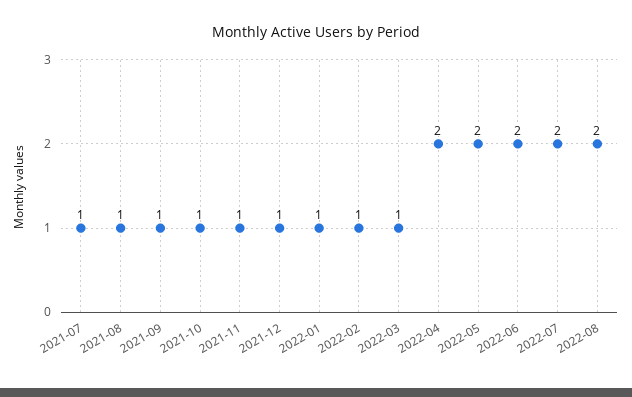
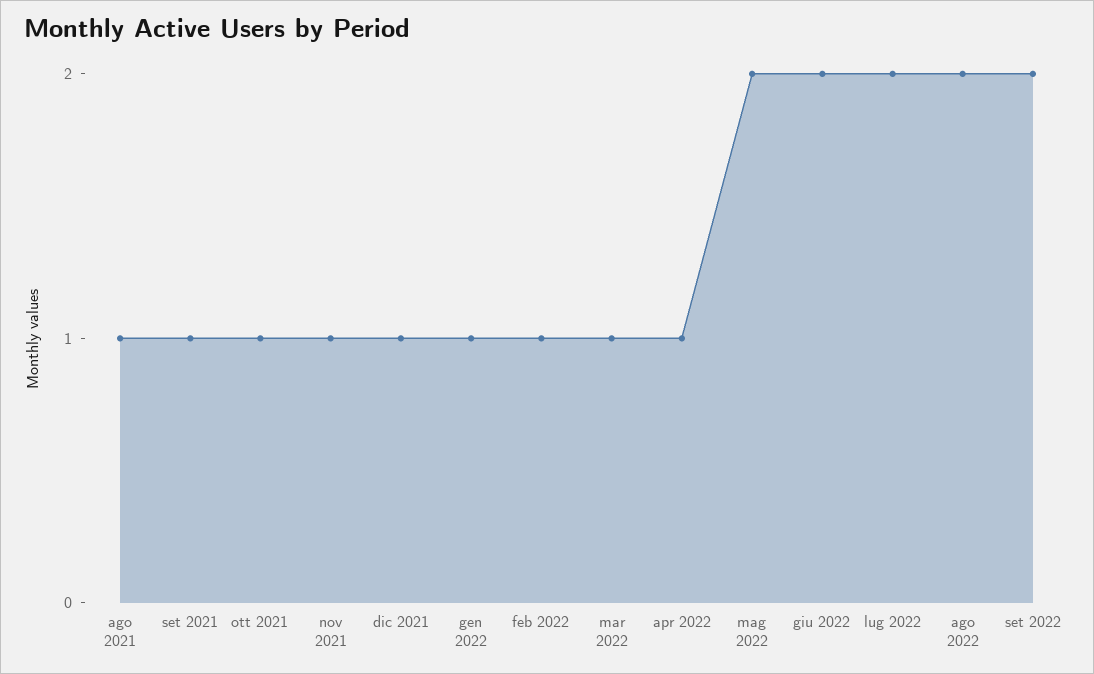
2021-07: 1 -> none
2022-04: 2 -> 1
set 2022: none -> 2

